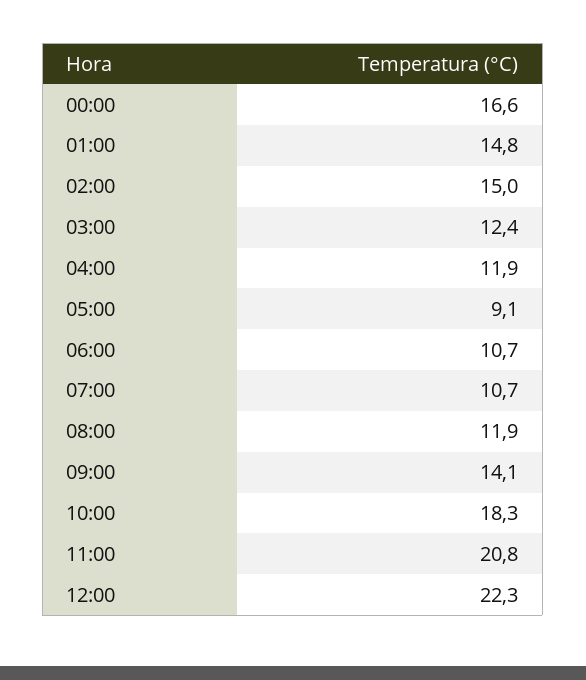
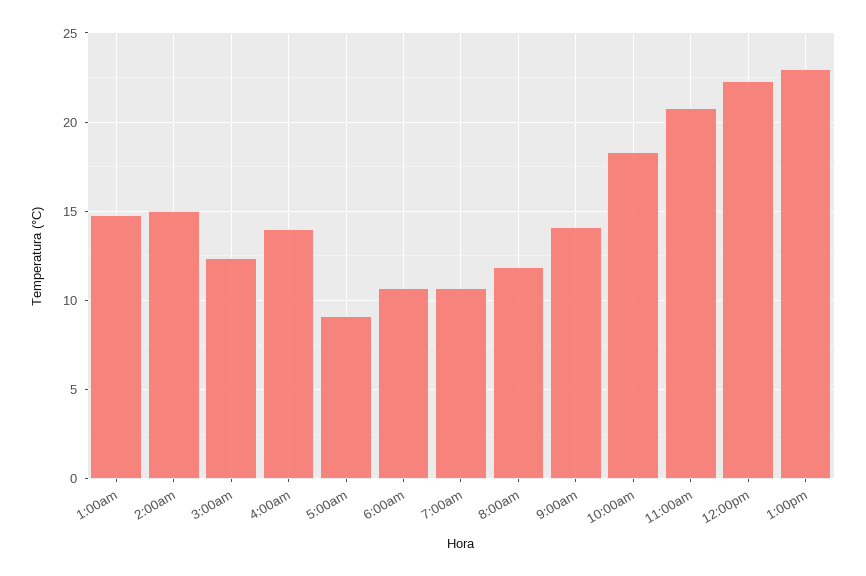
00:00: 16.6 -> none
04:00: 11.9 -> 14
1:00pm: none -> 23

